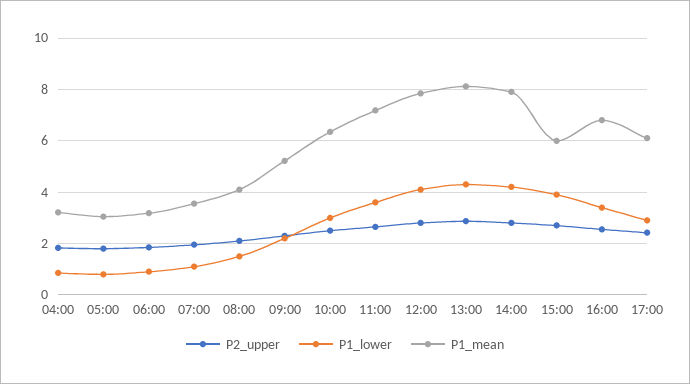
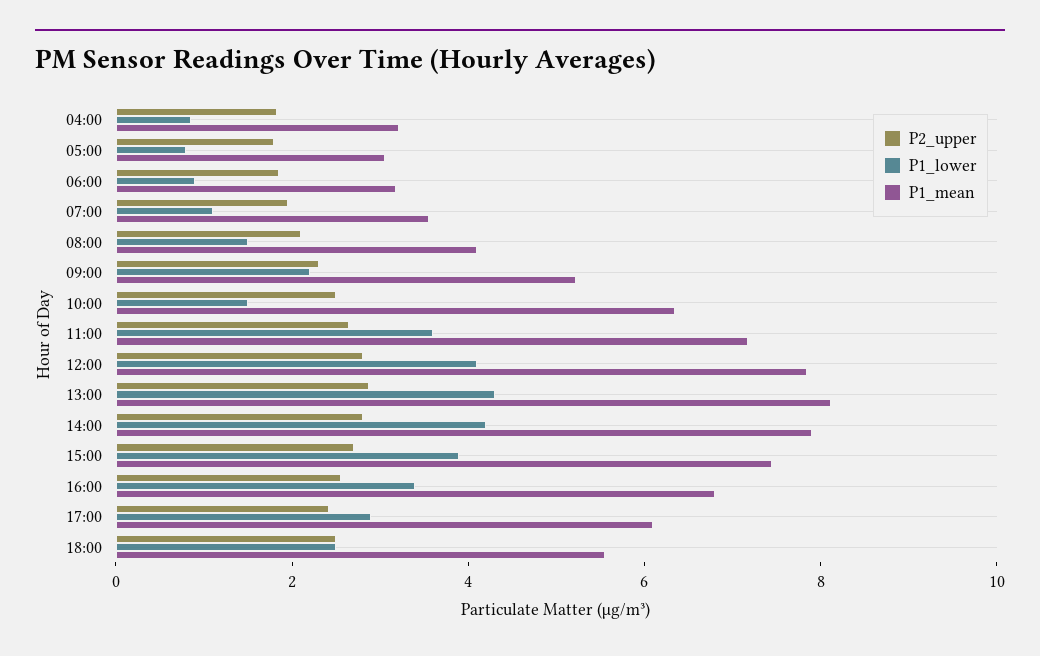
P1_lower, 10:00: 3 -> 1.5
P1_mean, 15:00: 6 -> 7.5
P2_upper, 18:00: none -> 2.5
P1_lower, 18:00: none -> 2.5
P1_mean, 18:00: none -> 5.5

